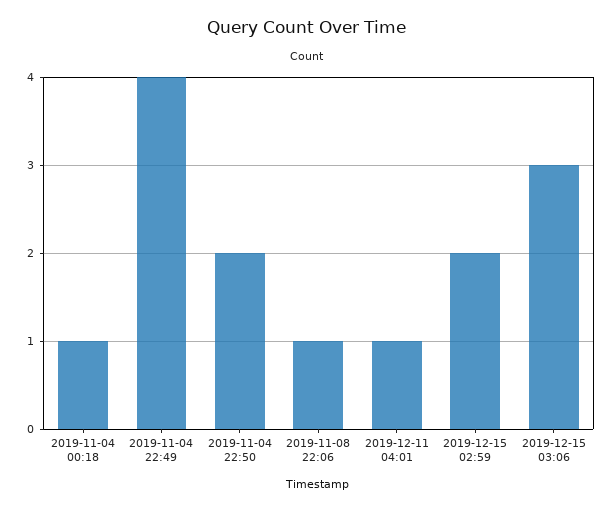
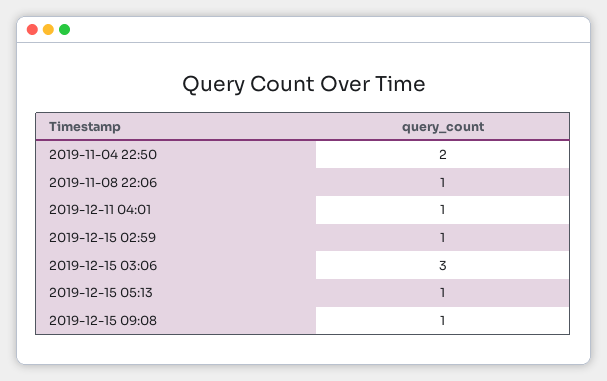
2019-11-04 00:18: 1 -> none
2019-11-04 22:49: 4 -> none
2019-12-15 02:59: 2 -> 1
2019-12-15 05:13: none -> 1
2019-12-15 09:08: none -> 1

